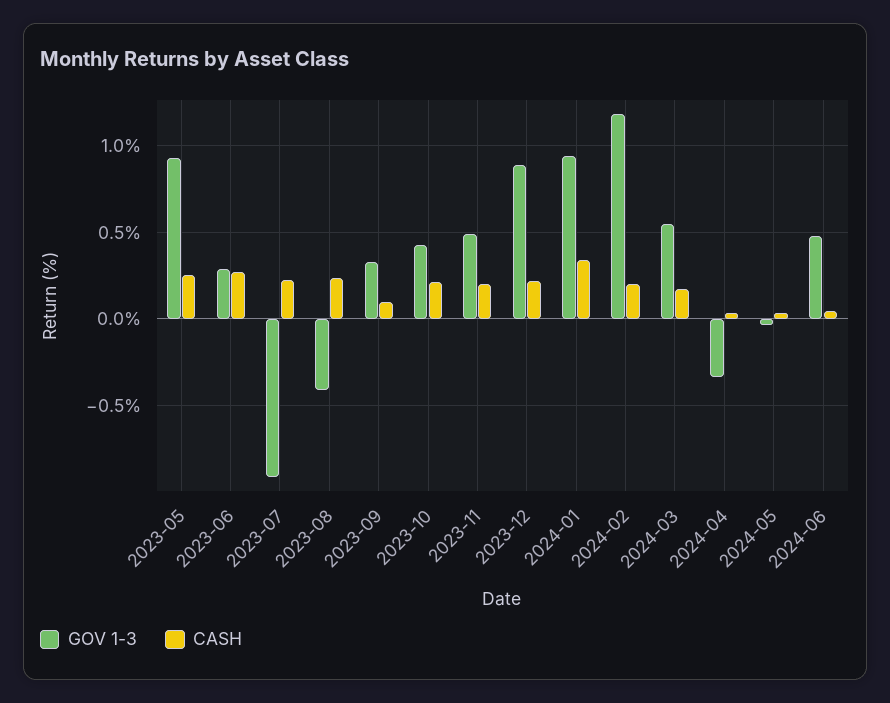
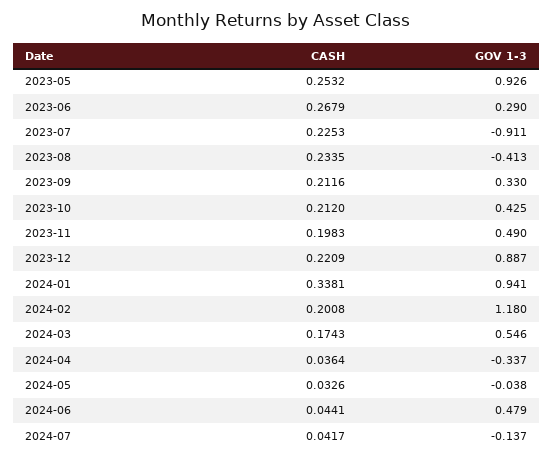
CASH, 2023-09: 0.1 -> 0.2116
CASH, 2024-07: none -> 0.0417
GOV 1-3, 2024-07: none -> -0.137

